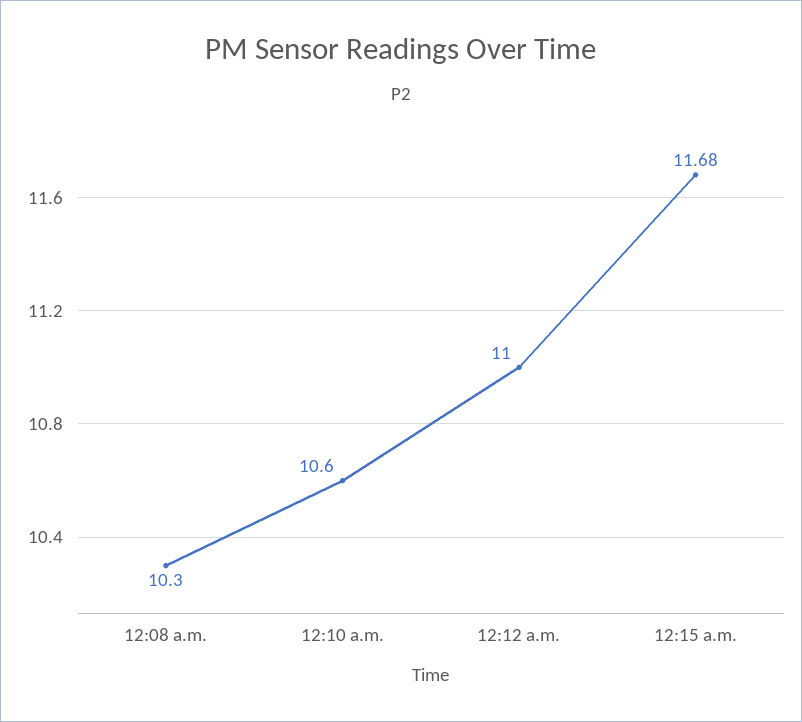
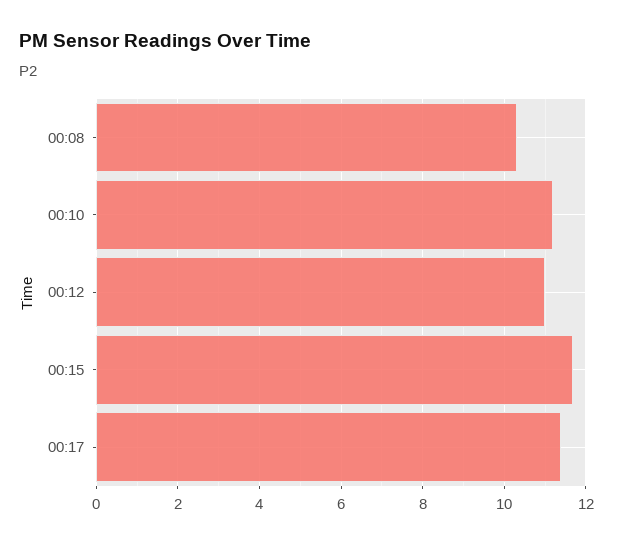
12:10 a.m.: 10.6 -> 11.2
00:17: none -> 11.4

